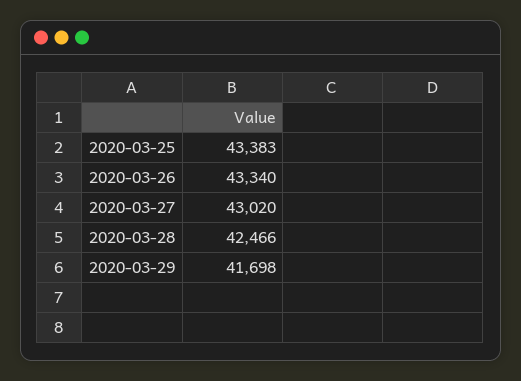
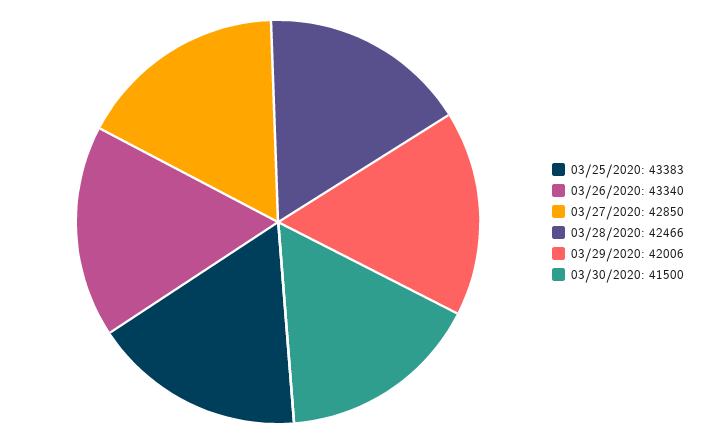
2020-03-27: 43020 -> 42850
2020-03-29: 41698 -> 42006
03/30/2020: none -> 41500

